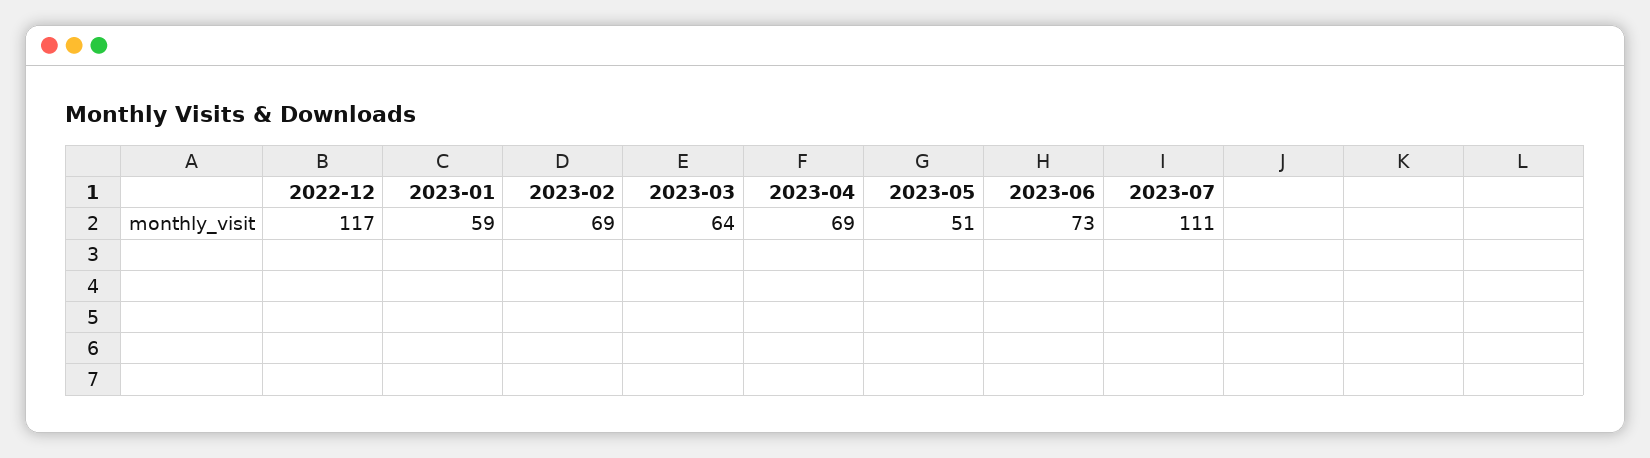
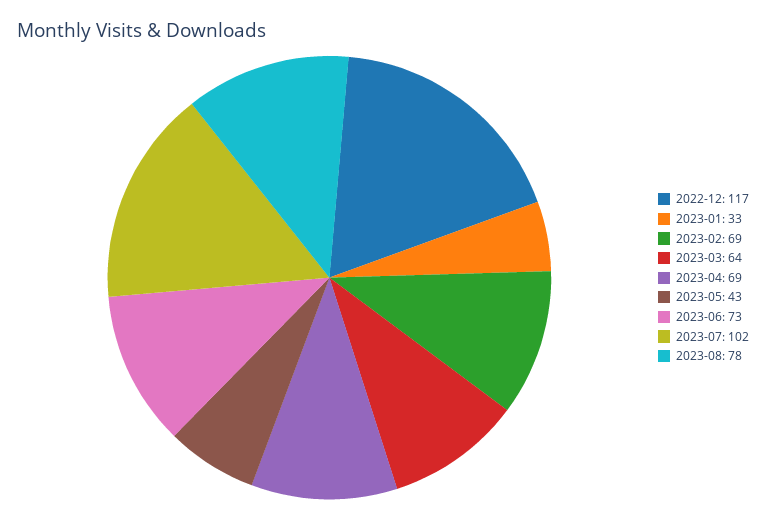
2023-01: 59 -> 33
2023-05: 51 -> 43
2023-07: 111 -> 102
2023-08: none -> 78

